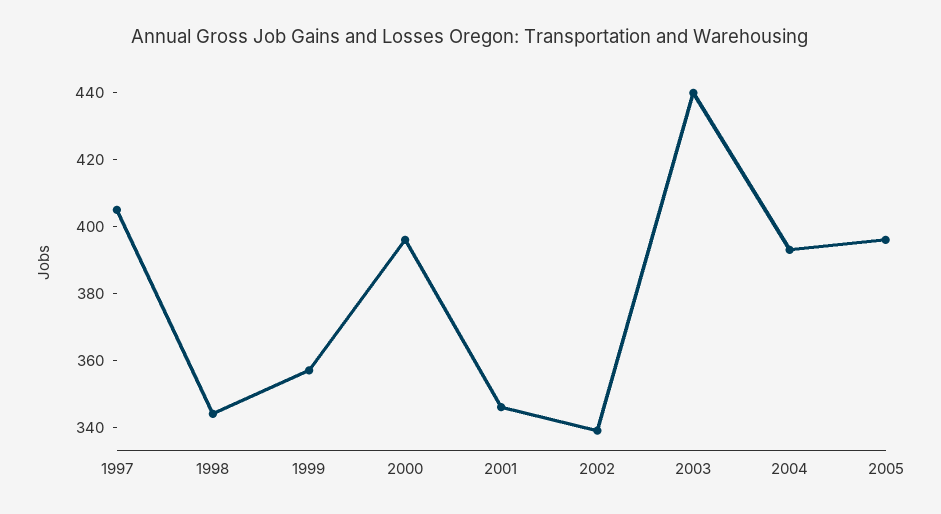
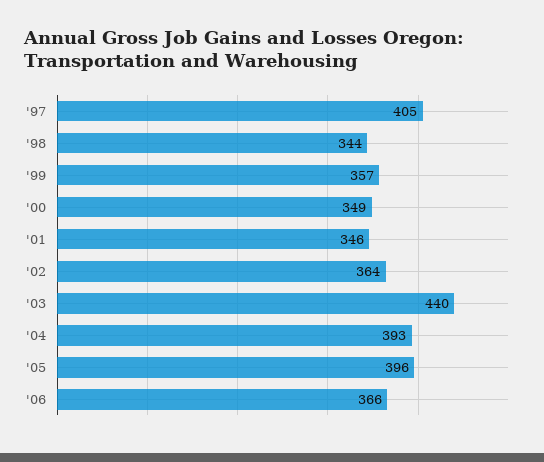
2000: 395 -> 349
2002: 340 -> 364
'06: none -> 366

